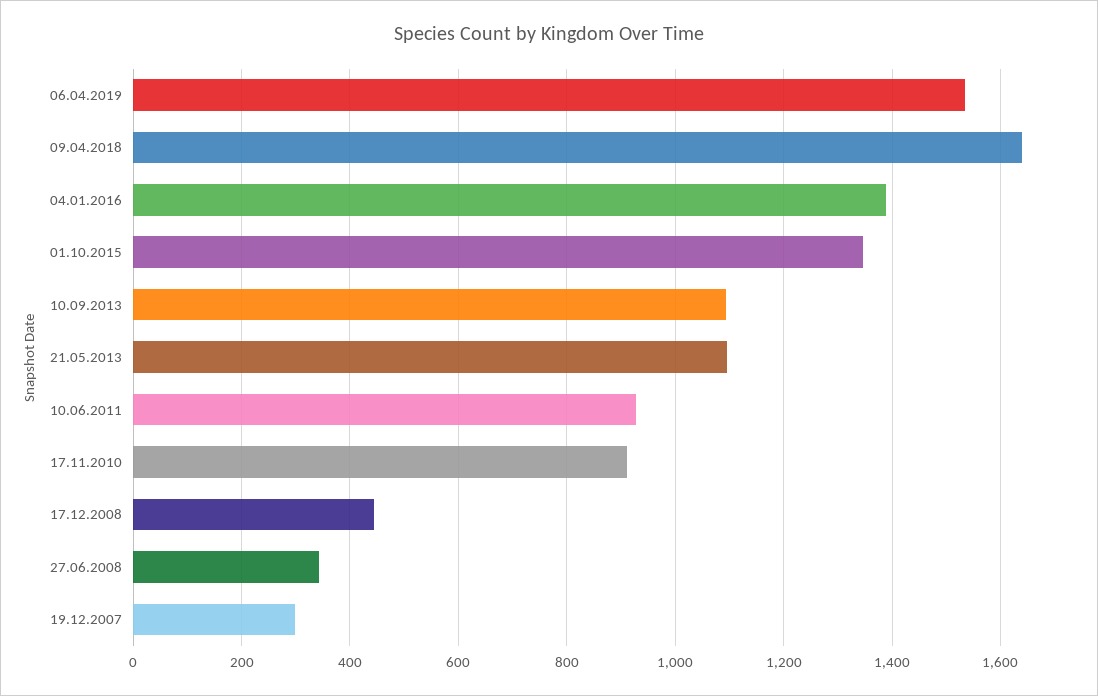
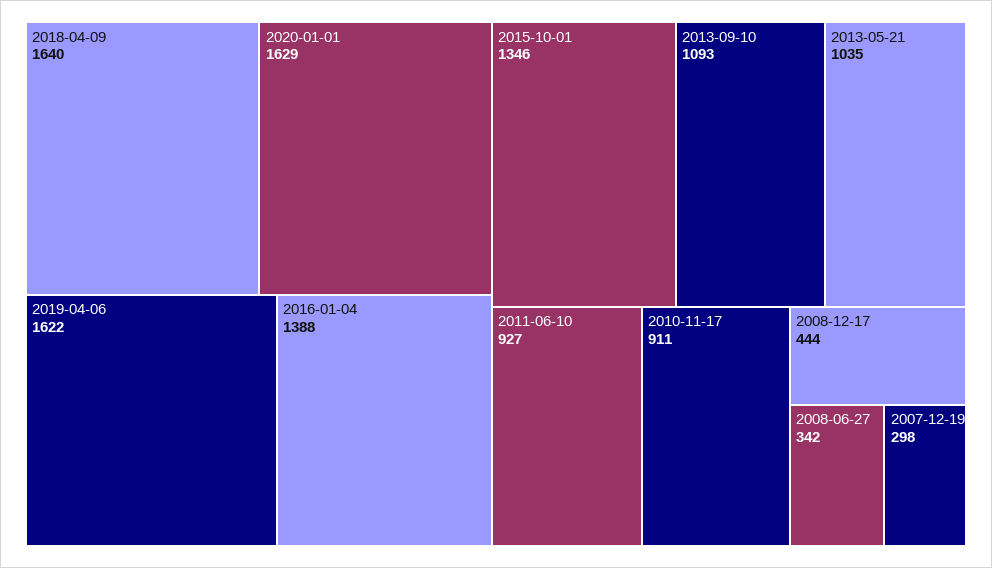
06.04.2019: 1540 -> 1622
21.05.2013: 1100 -> 1035
2020-01-01: none -> 1629

